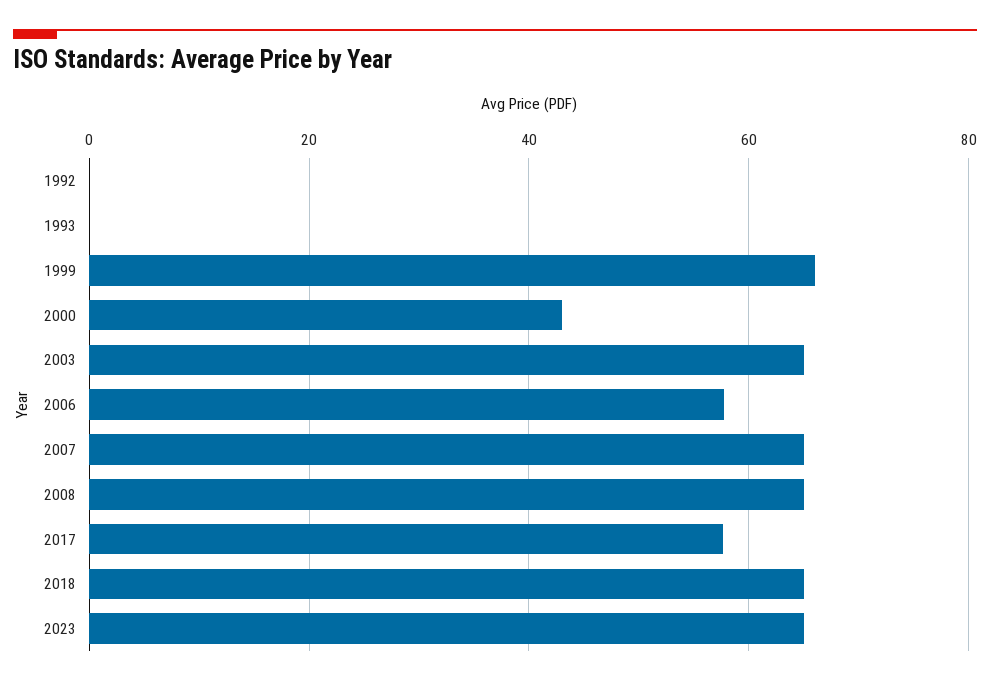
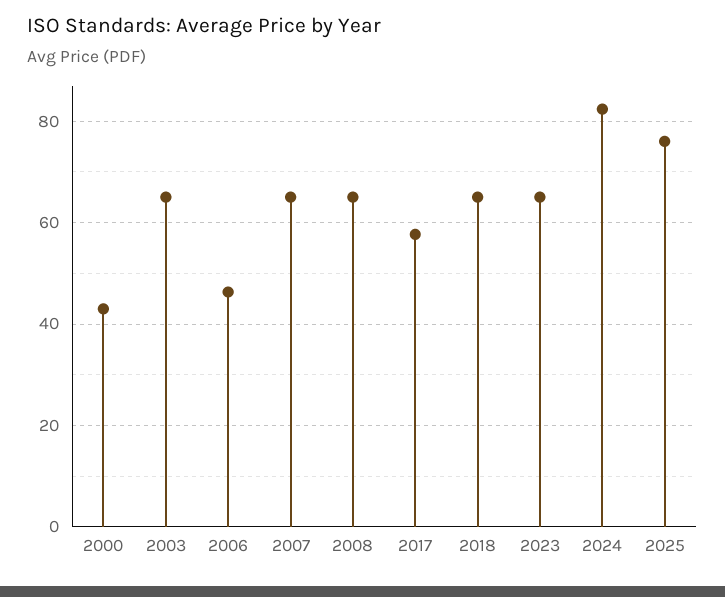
1992: 0 -> none
1993: 0 -> none
1999: 66 -> none
2006: 58 -> 46
2024: none -> 82
2025: none -> 76

